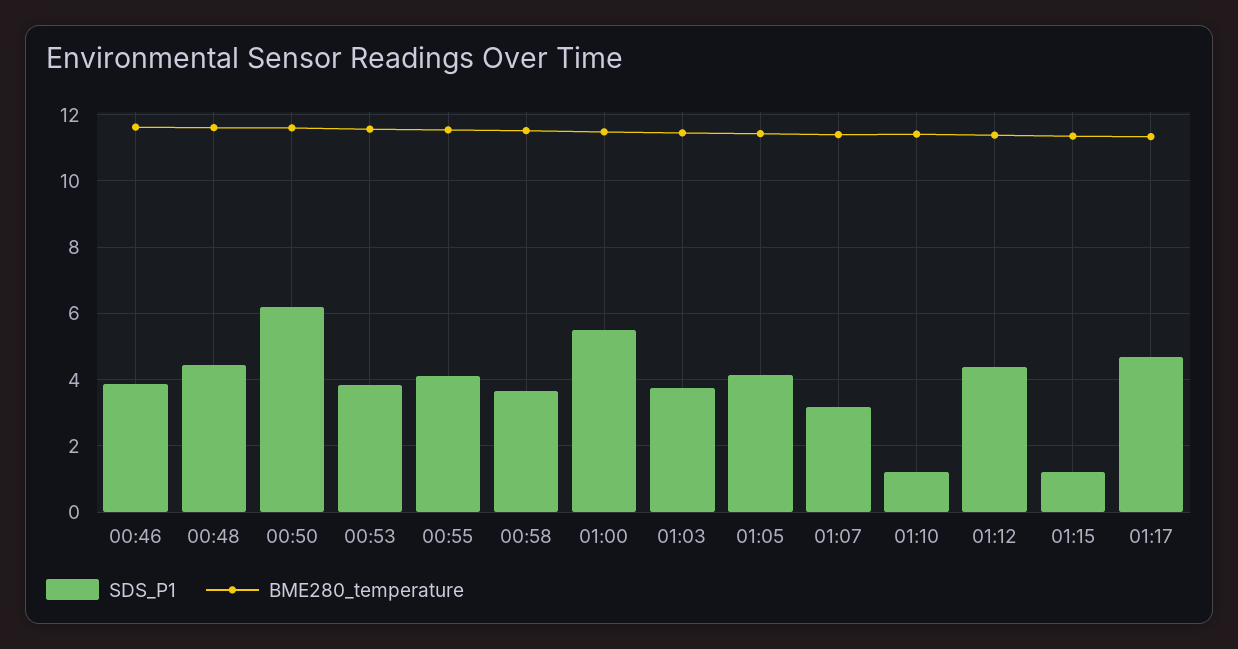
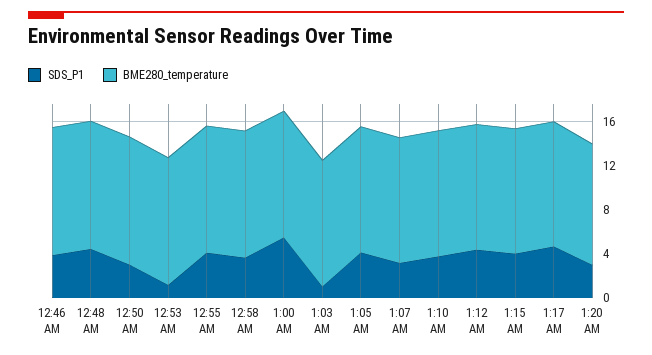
SDS_P1, 00:50: 6.2 -> 3
SDS_P1, 00:53: 3.8 -> 1
SDS_P1, 01:03: 3.8 -> 1
SDS_P1, 01:10: 1.2 -> 4
SDS_P1, 01:15: 1.2 -> 4
SDS_P1, 1:20 AM: none -> 3
BME280_temperature, 1:20 AM: none -> 11

